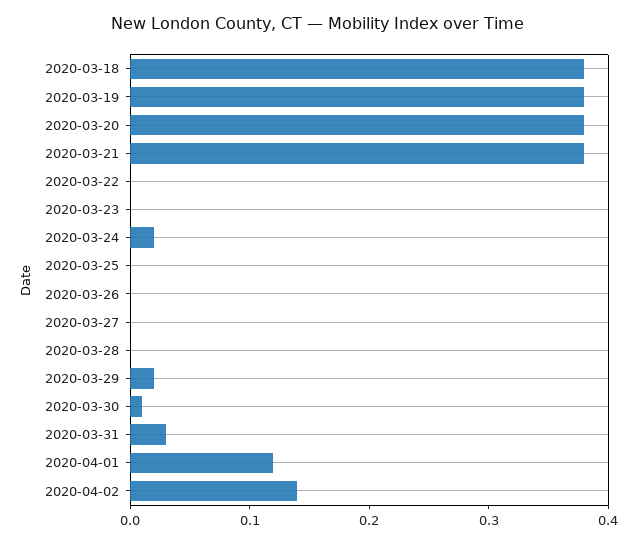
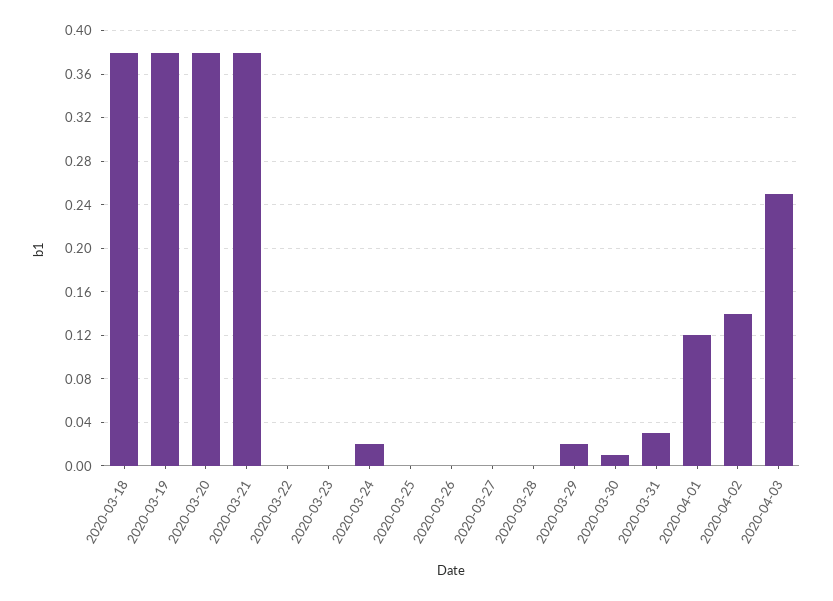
2020-04-03: none -> 0.25

